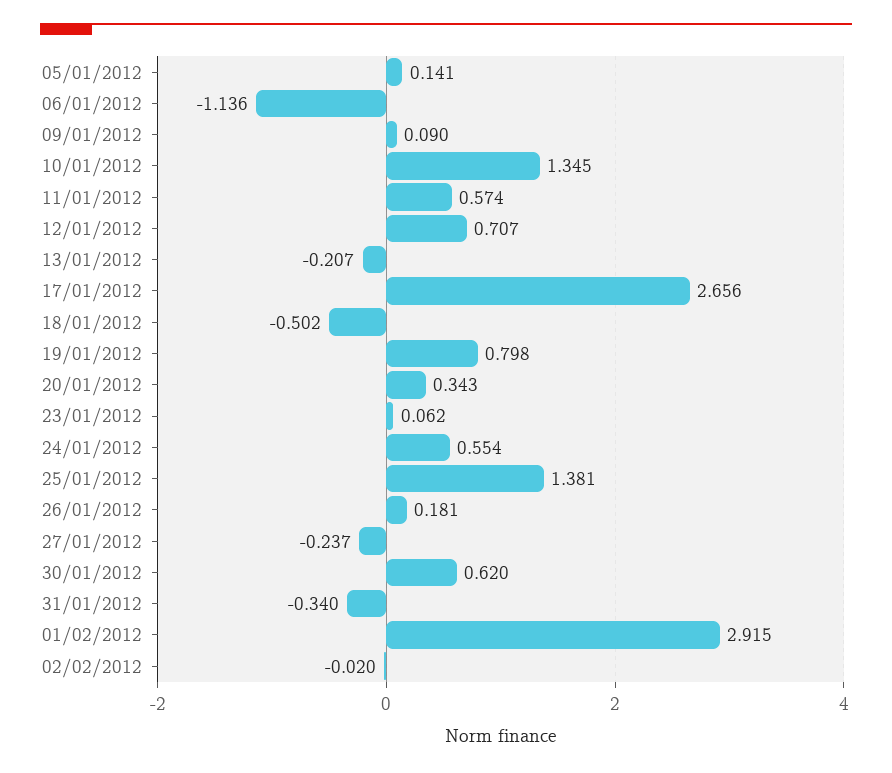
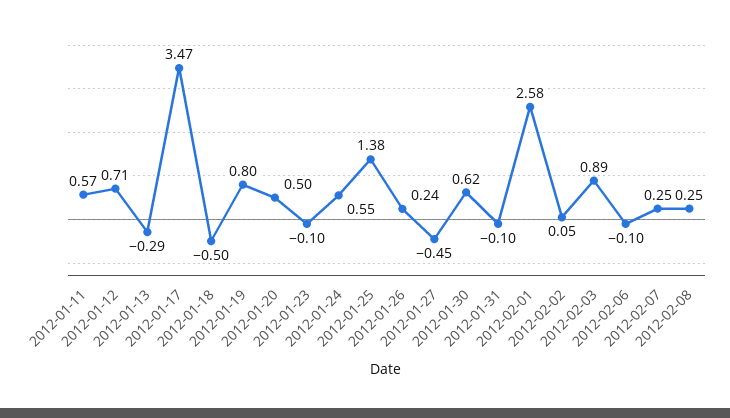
05/01/2012: 0.141 -> none
06/01/2012: -1.136 -> none
09/01/2012: 0.09 -> none
10/01/2012: 1.345 -> none
13/01/2012: -0.207 -> -0.29
17/01/2012: 2.656 -> 3.47
20/01/2012: 0.343 -> 0.5
23/01/2012: 0.062 -> -0.1
26/01/2012: 0.181 -> 0.24
27/01/2012: -0.237 -> -0.45
31/01/2012: -0.34 -> -0.1
01/02/2012: 2.915 -> 2.58
02/02/2012: -0.02 -> 0.05
2012-02-03: none -> 0.89
2012-02-06: none -> -0.1
2012-02-07: none -> 0.25
2012-02-08: none -> 0.25

